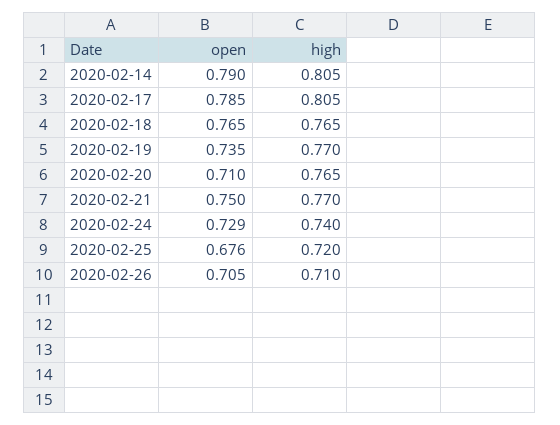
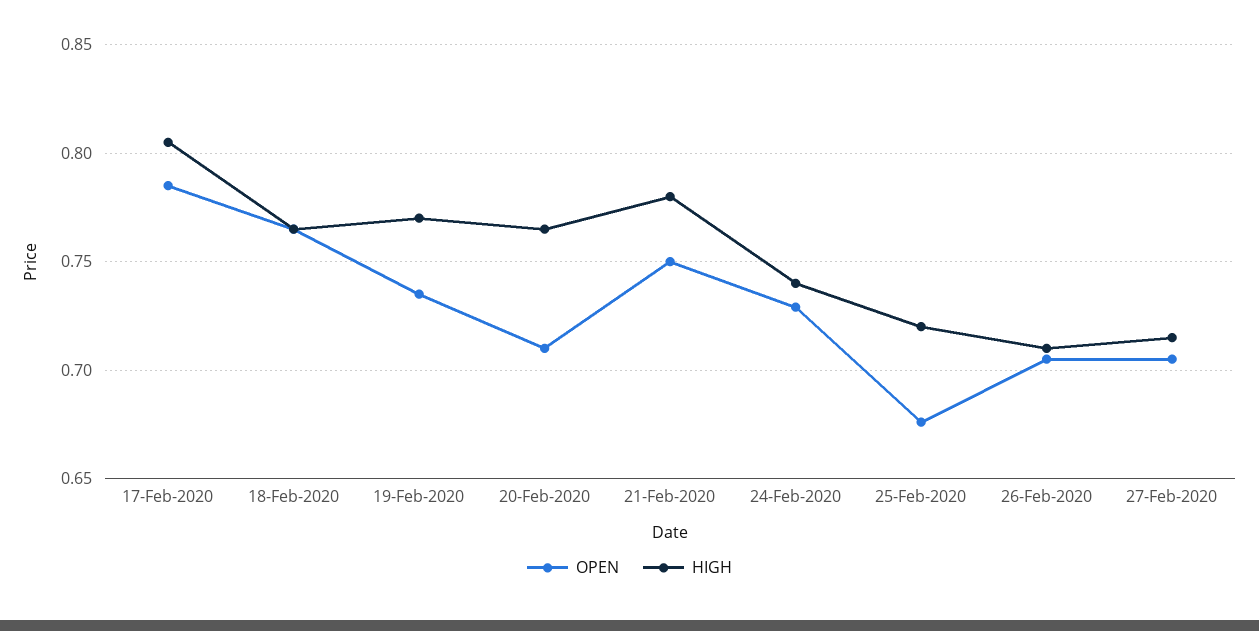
open, 2020-02-14: 0.79 -> none
high, 2020-02-14: 0.805 -> none
high, 2020-02-21: 0.77 -> 0.78
open, 27-Feb-2020: none -> 0.705
high, 27-Feb-2020: none -> 0.715

